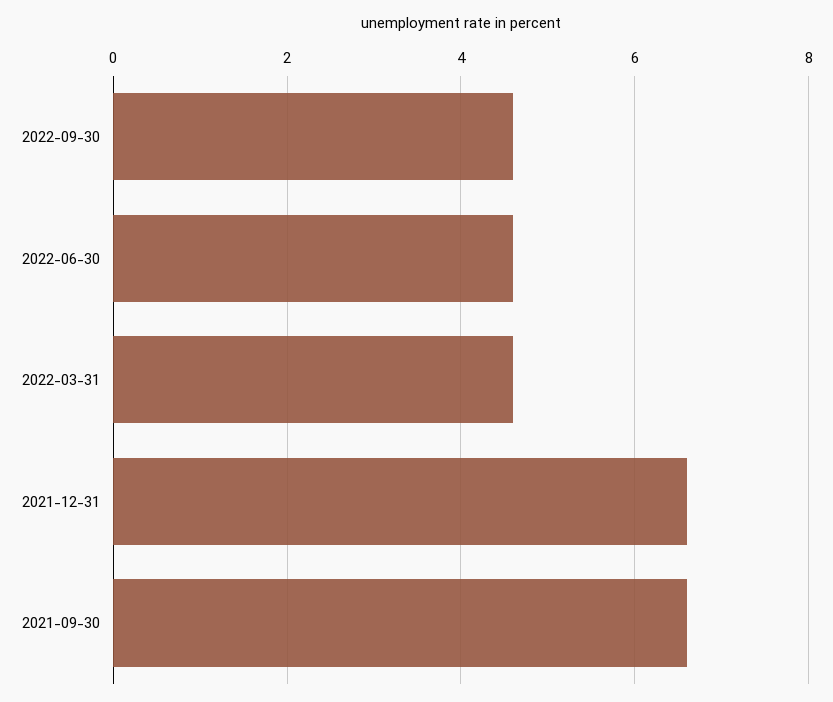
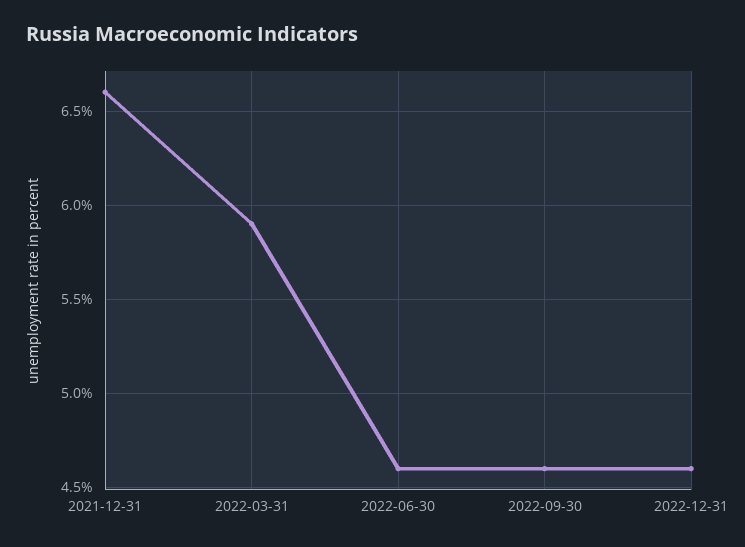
2022-03-31: 4.5 -> 5.9
2021-09-30: 6.5 -> none
2022-12-31: none -> 4.6

